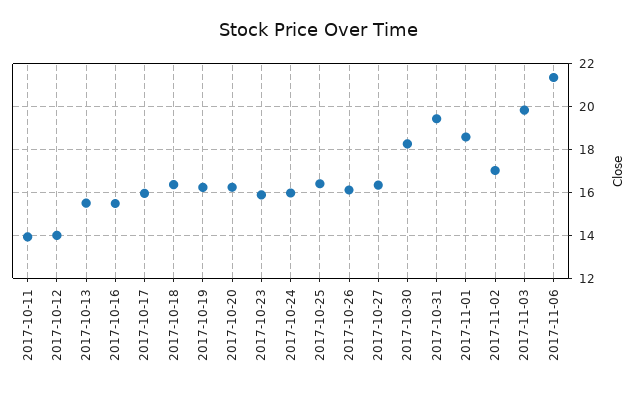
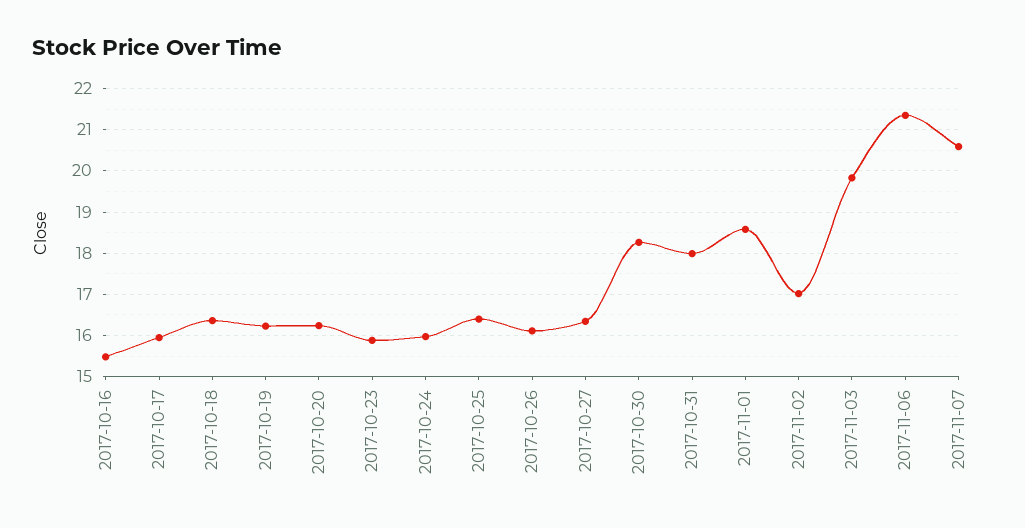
2017-10-11: 14 -> none
2017-10-12: 14 -> none
2017-10-13: 15.5 -> none
2017-10-31: 19.5 -> 18
2017-11-07: none -> 20.6

